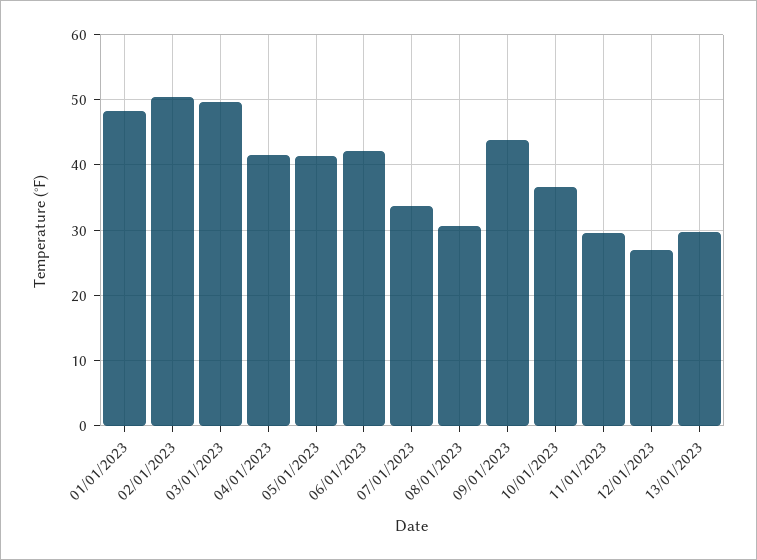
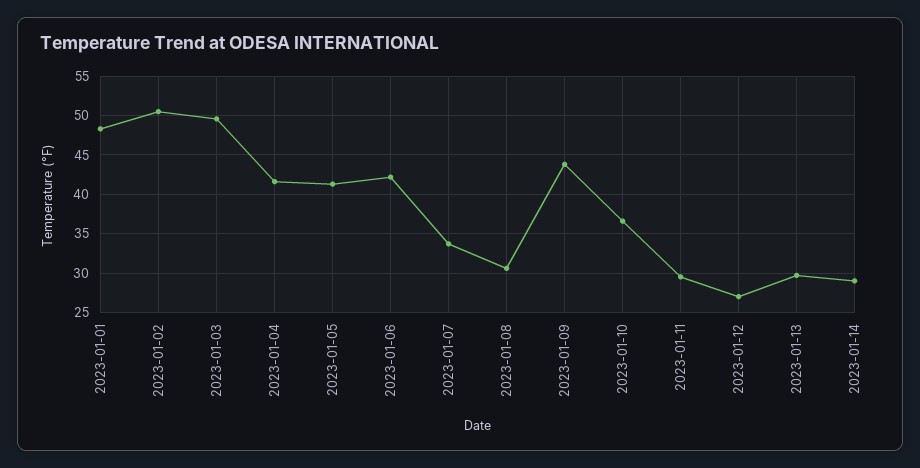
2023-01-14: none -> 29

